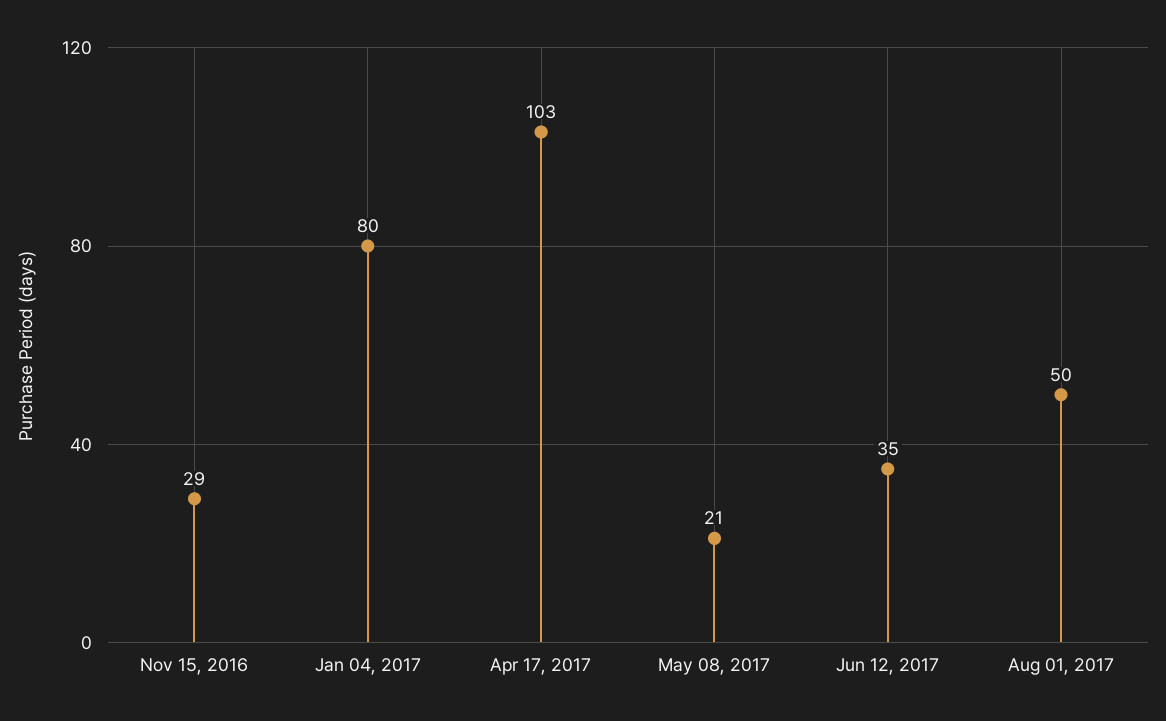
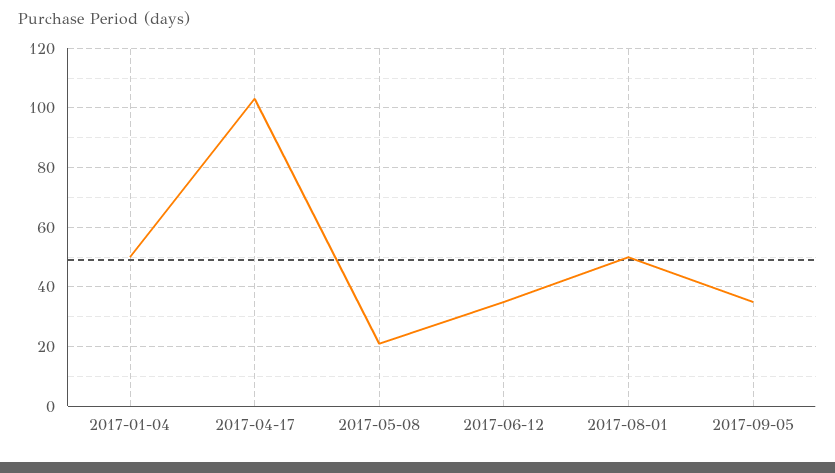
Nov 15, 2016: 29 -> none
Jan 04, 2017: 80 -> 50
2017-09-05: none -> 35

